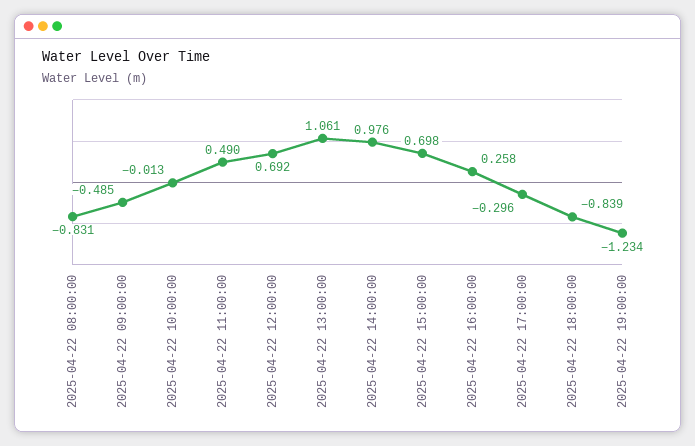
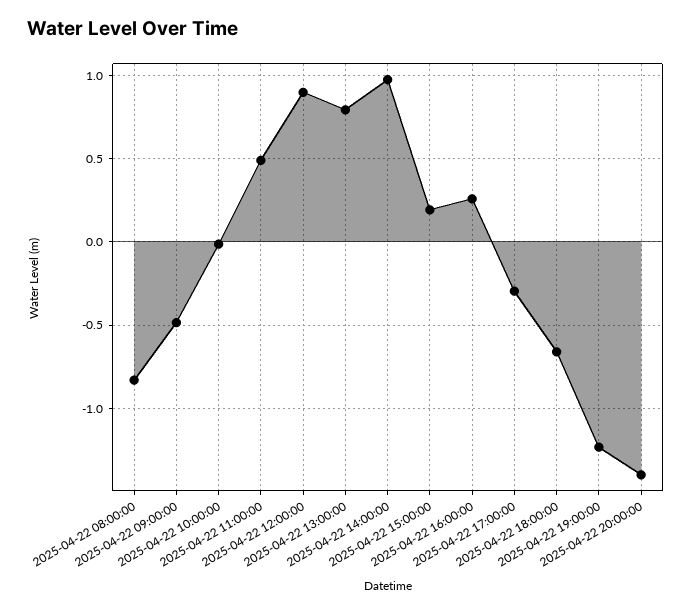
2025-04-22 12:00:00: 0.692 -> 0.9
2025-04-22 13:00:00: 1.061 -> 0.8
2025-04-22 15:00:00: 0.698 -> 0.2
2025-04-22 18:00:00: -0.839 -> -0.65
2025-04-22 20:00:00: none -> -1.4

